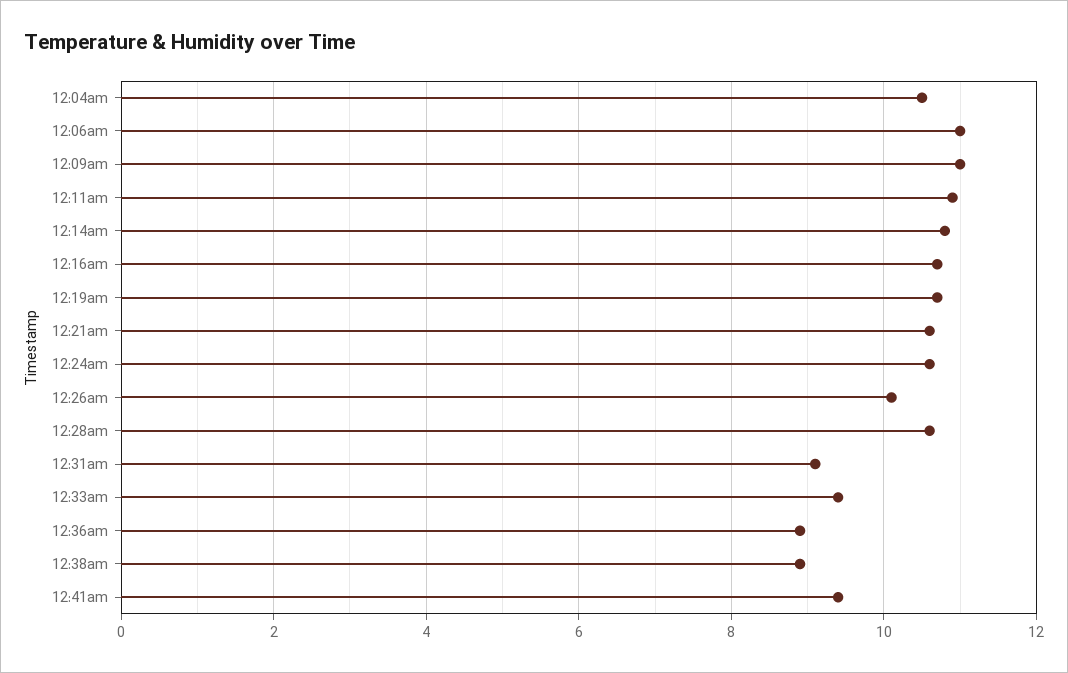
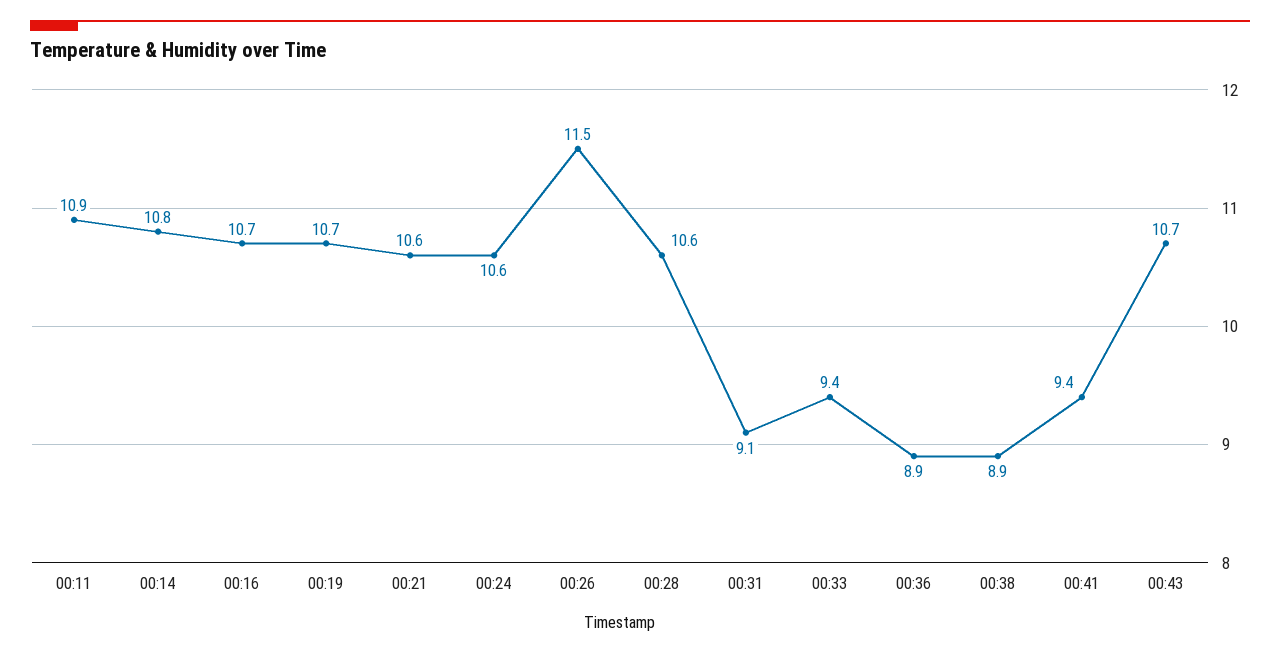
12:04am: 10.5 -> none
12:06am: 11 -> none
12:09am: 11 -> none
12:26am: 10 -> 11.5
00:43: none -> 10.7

